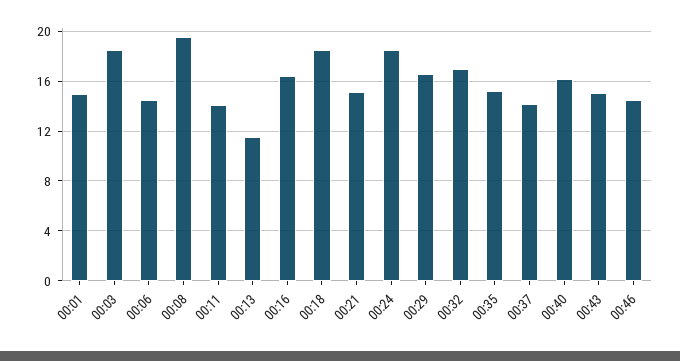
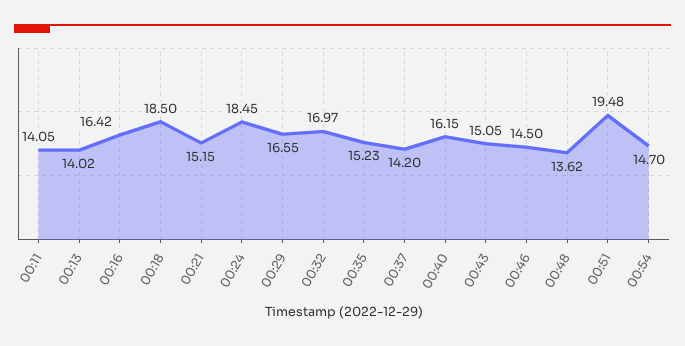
00:01: 15 -> none
00:03: 18.5 -> none
00:06: 14.5 -> none
00:08: 19.5 -> none
00:13: 11.5 -> 14.02
00:48: none -> 13.62
00:51: none -> 19.48
00:54: none -> 14.7

